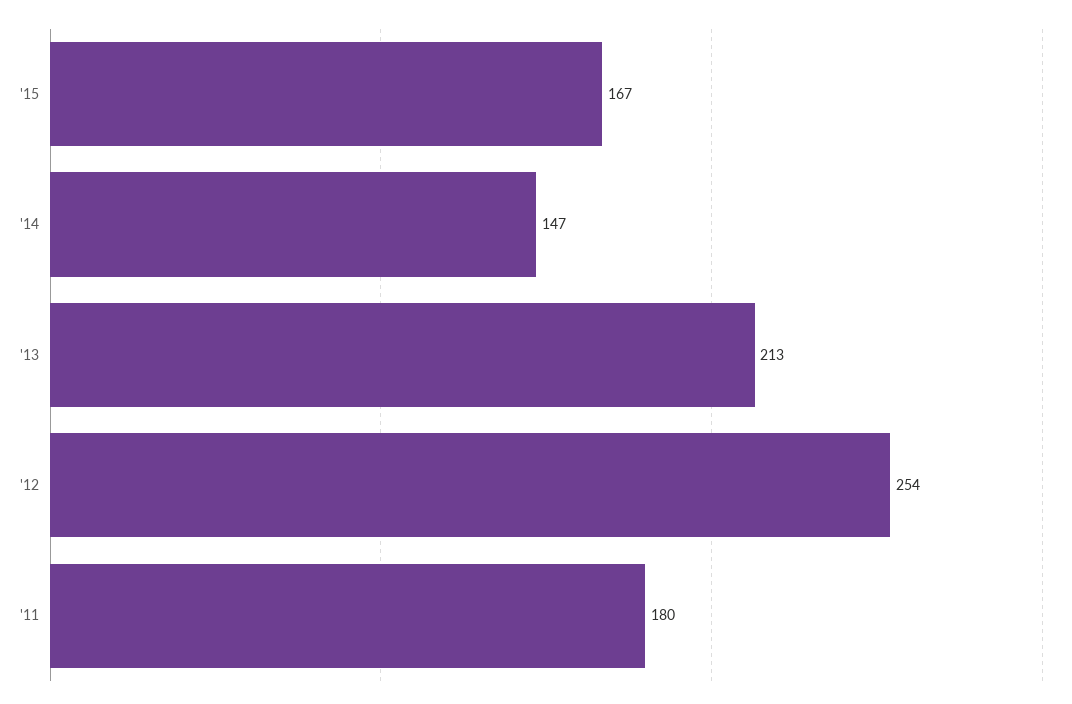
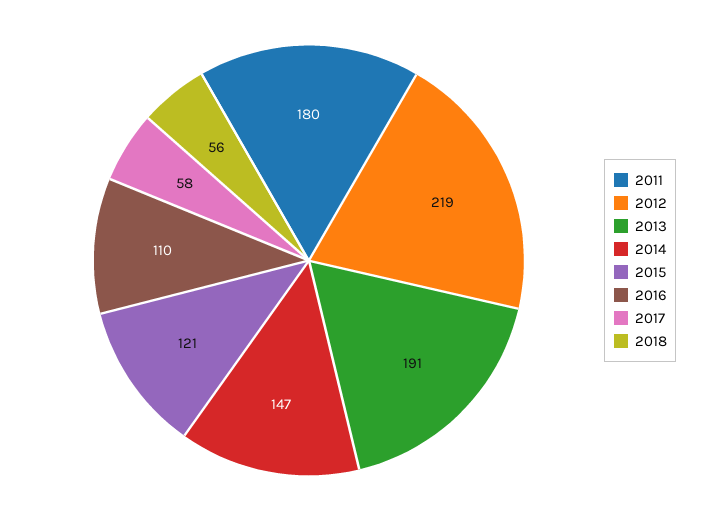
'15: 167 -> 121
'13: 213 -> 191
'12: 254 -> 219
2016: none -> 110
2017: none -> 58
2018: none -> 56

